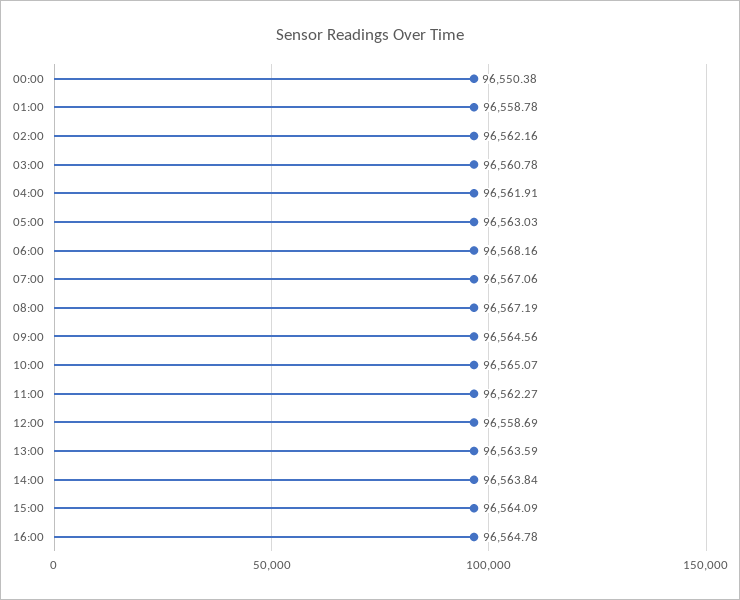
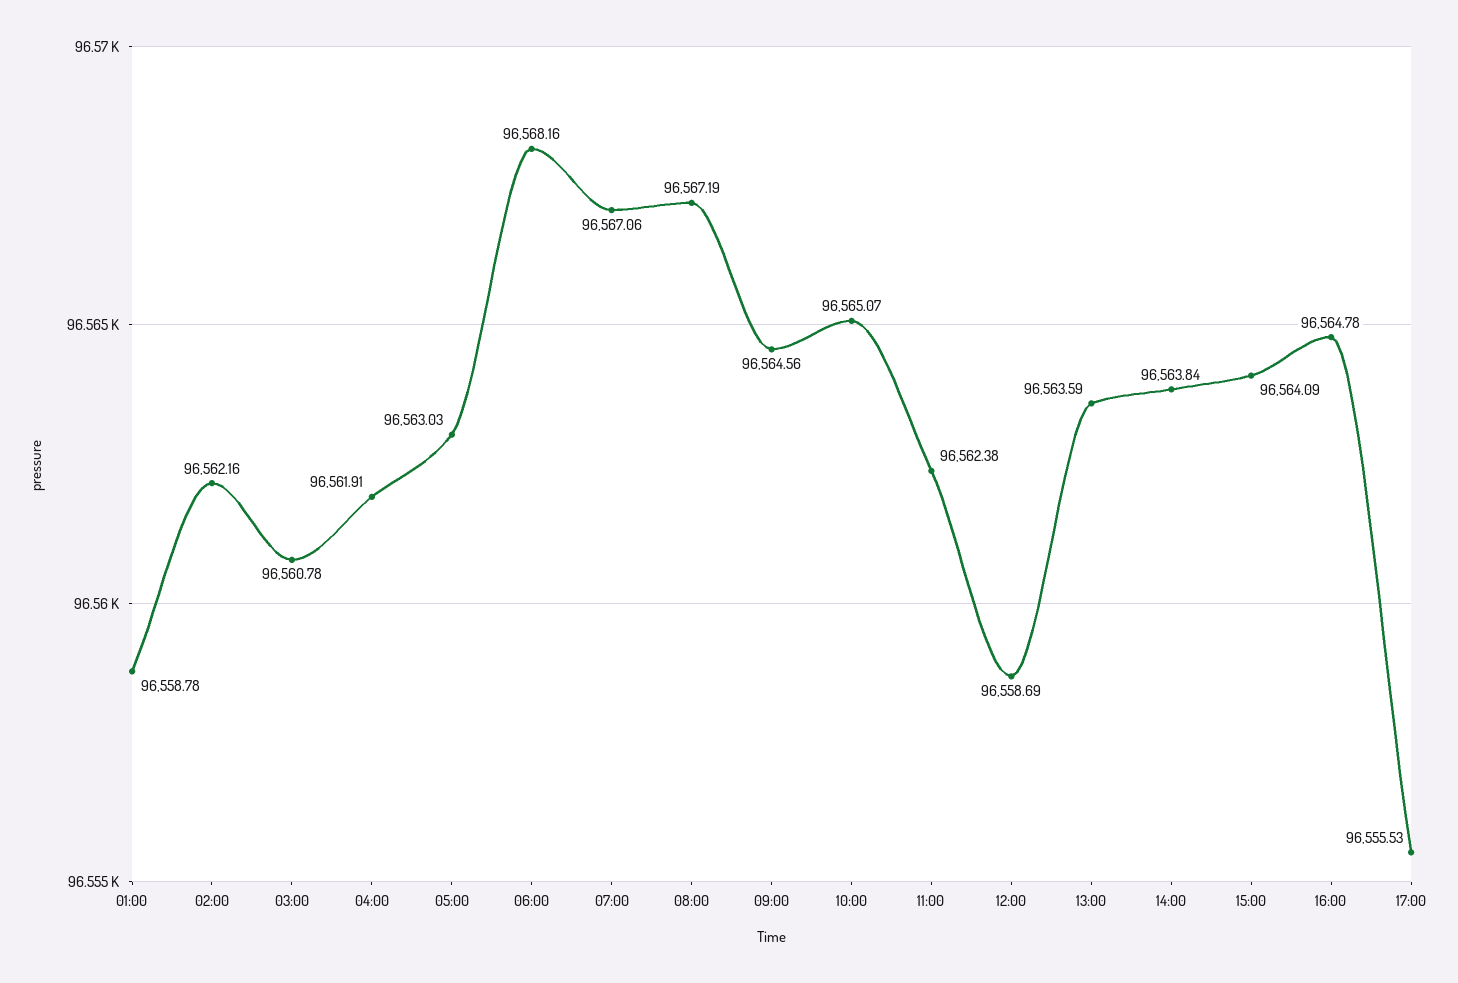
00:00: 96550.38 -> none
11:00: 96562.27 -> 96562.38
17:00: none -> 96555.53

